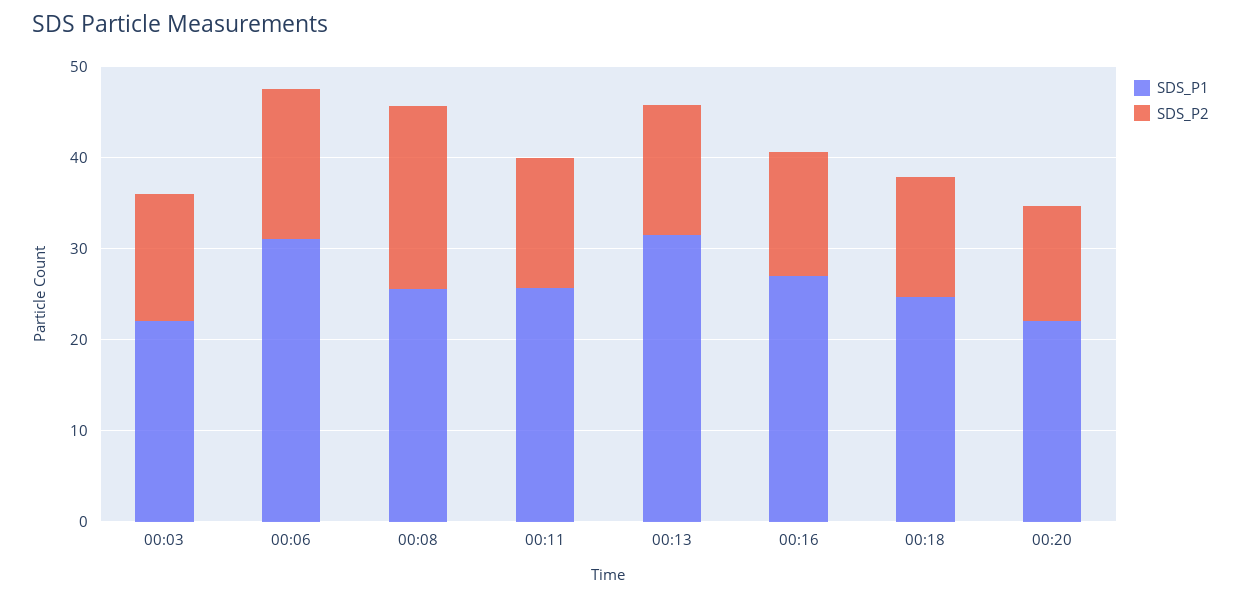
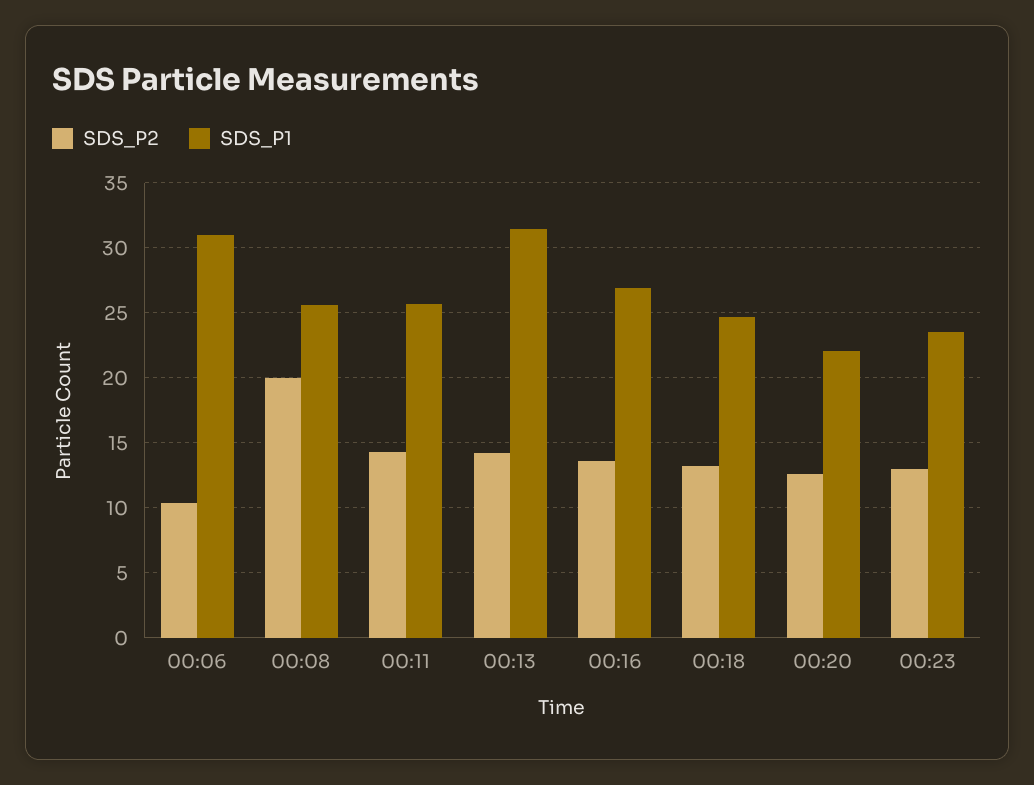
SDS_P1, 00:03: 22 -> none
SDS_P2, 00:03: 14 -> none
SDS_P2, 00:06: 16 -> 10.5
SDS_P2, 00:23: none -> 13
SDS_P1, 00:23: none -> 23.5

